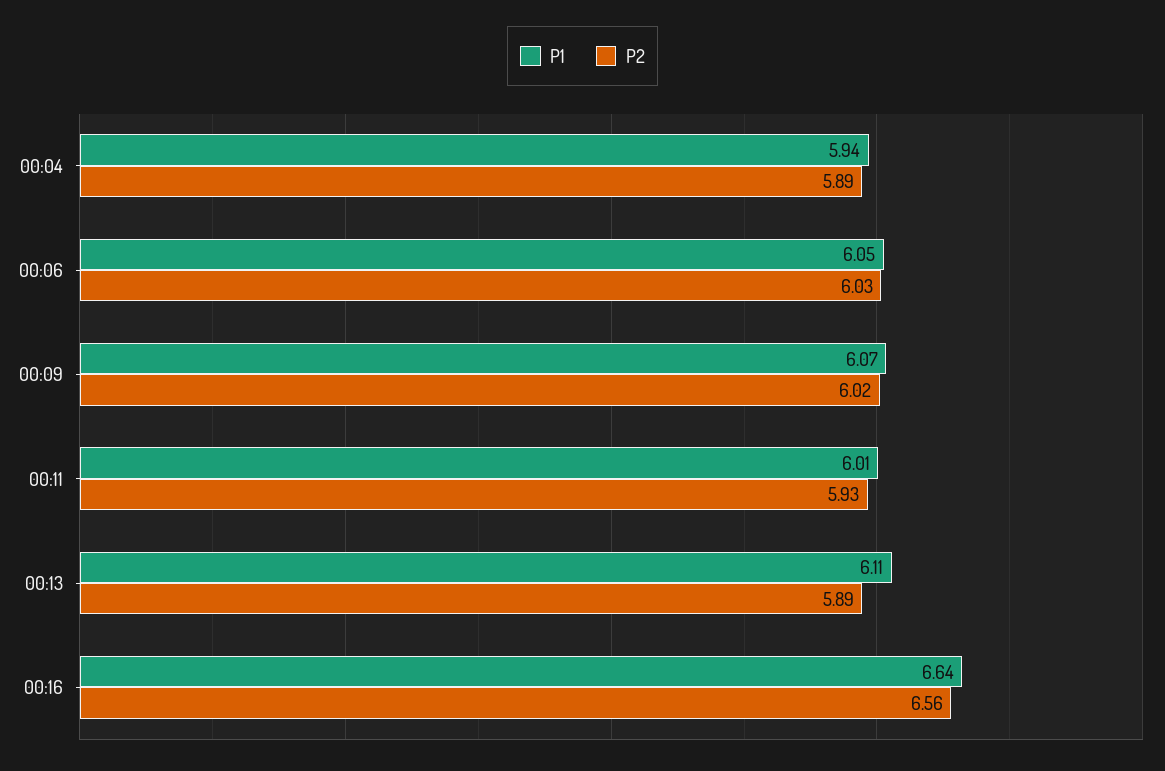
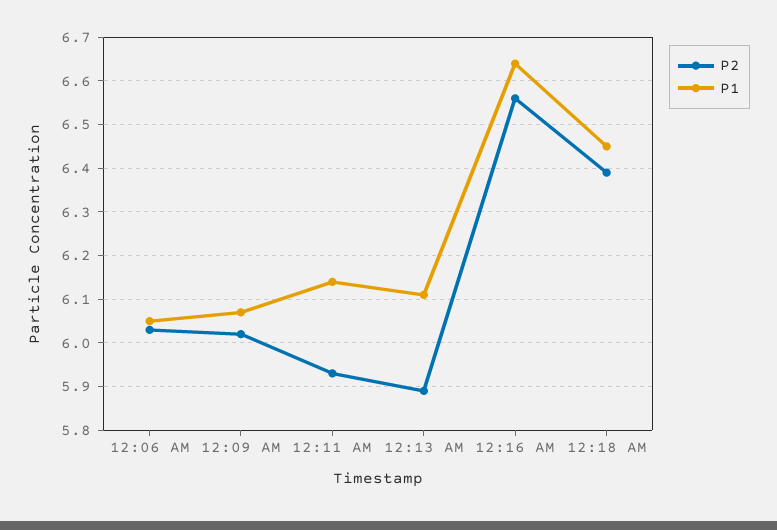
P1, 00:04: 5.94 -> none
P2, 00:04: 5.89 -> none
P1, 00:11: 6.01 -> 6.15
P2, 12:18 AM: none -> 6.4
P1, 12:18 AM: none -> 6.45

